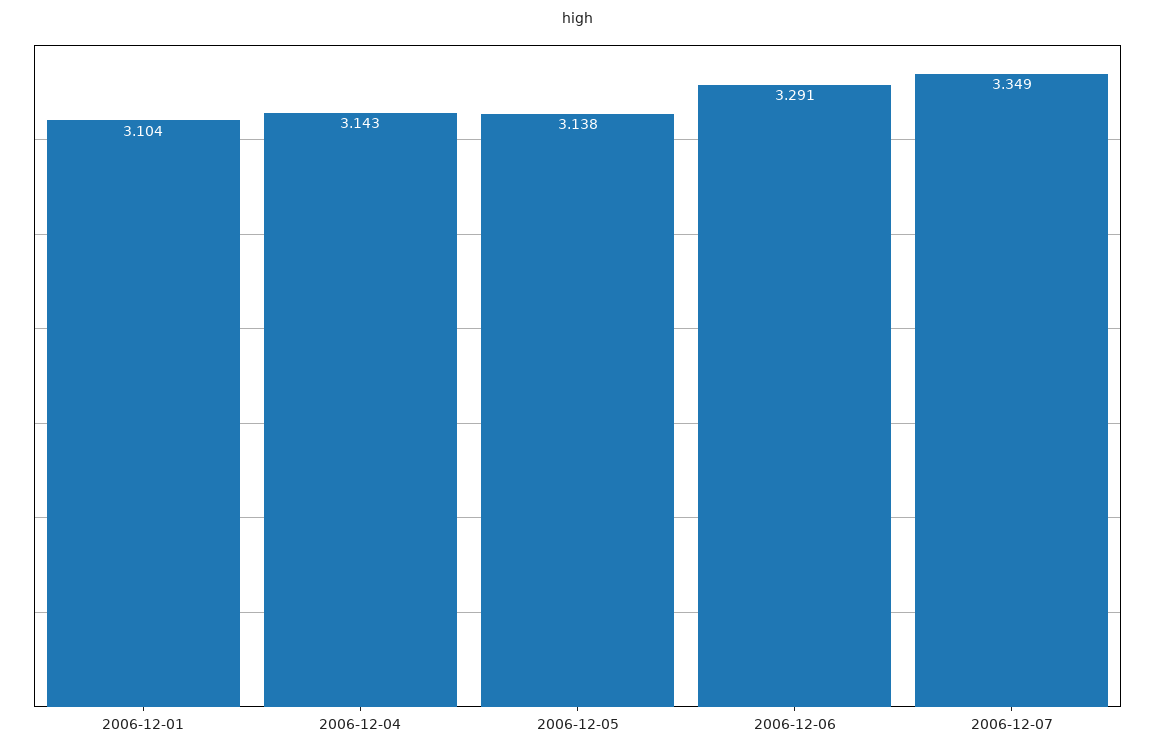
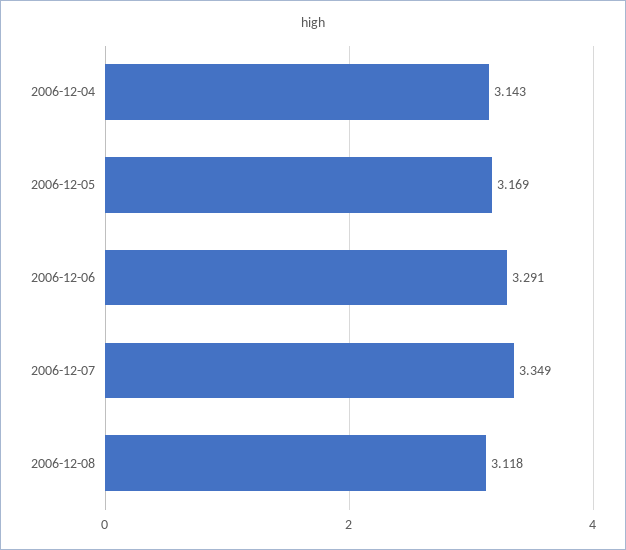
2006-12-01: 3.104 -> none
2006-12-05: 3.138 -> 3.169
2006-12-08: none -> 3.118

